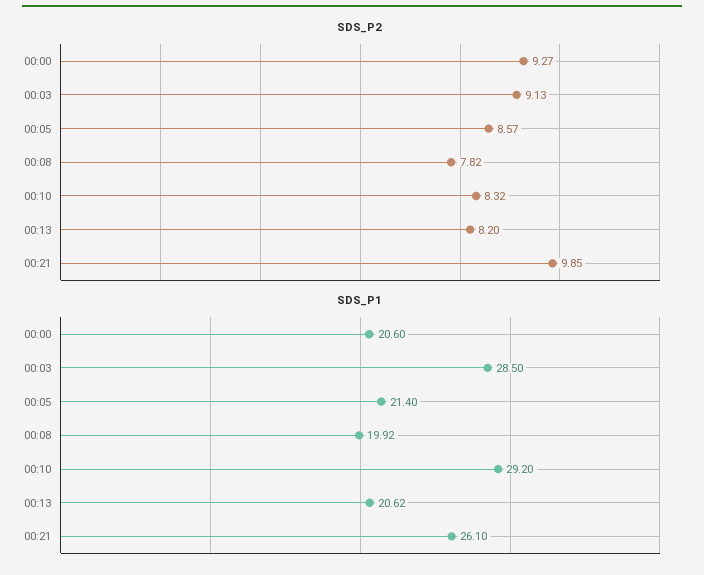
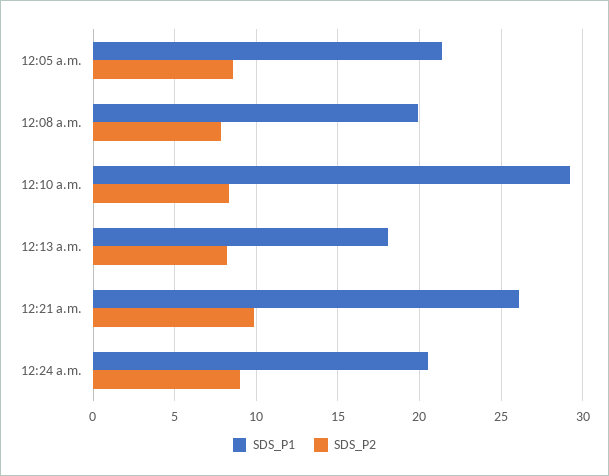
SDS_P2, 00:00: 9.27 -> none
SDS_P2, 00:03: 9.13 -> none
SDS_P1, 00:00: 20.6 -> none
SDS_P1, 00:03: 28.5 -> none
SDS_P1, 00:13: 20.62 -> 18
SDS_P1, 12:24 a.m.: none -> 20.5
SDS_P2, 12:24 a.m.: none -> 9

